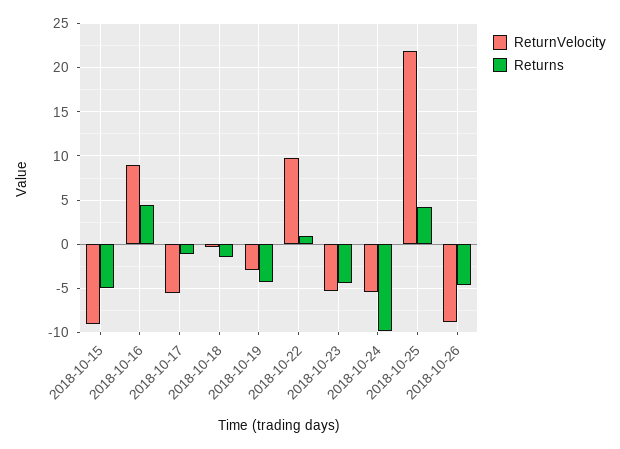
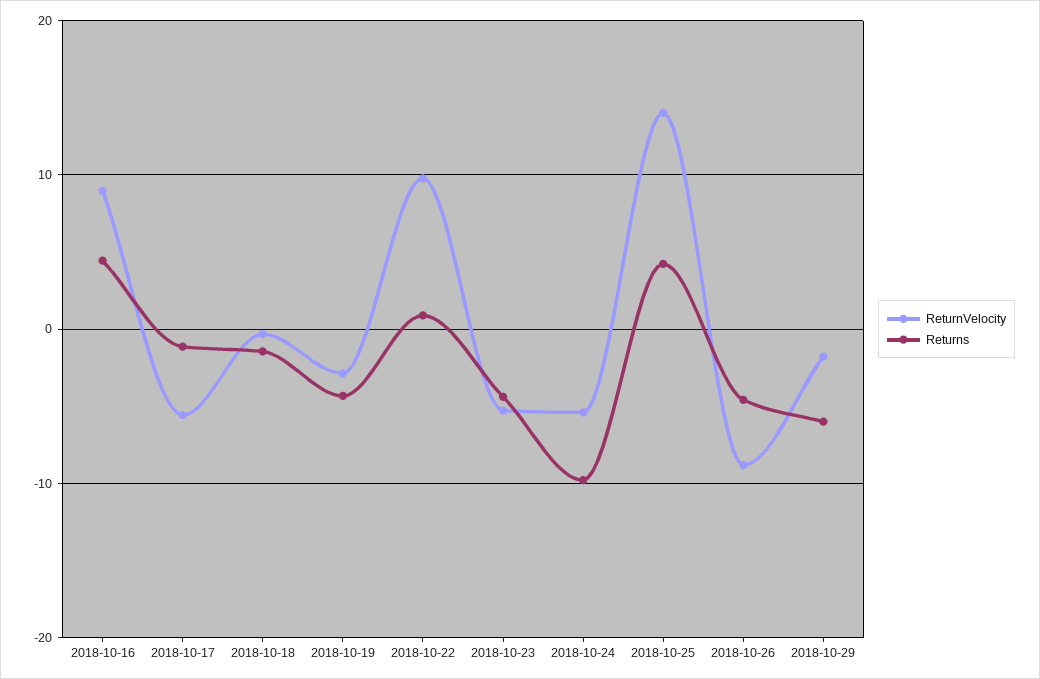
ReturnVelocity, 2018-10-15: -9 -> none
Returns, 2018-10-15: -5 -> none
ReturnVelocity, 2018-10-25: 22 -> 14
ReturnVelocity, 2018-10-29: none -> -2
Returns, 2018-10-29: none -> -6

